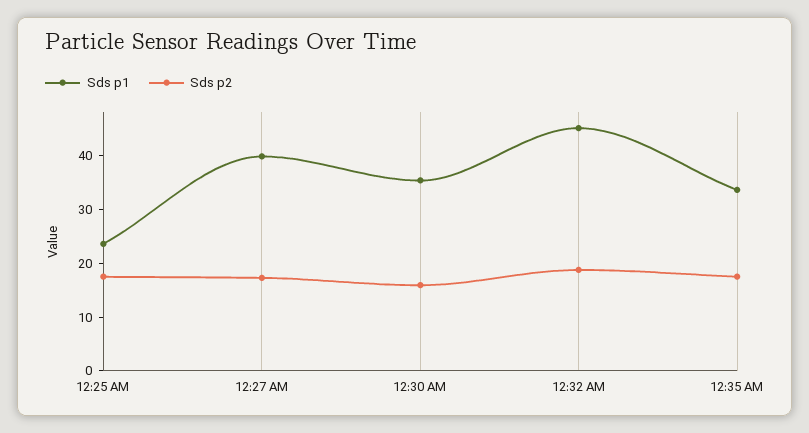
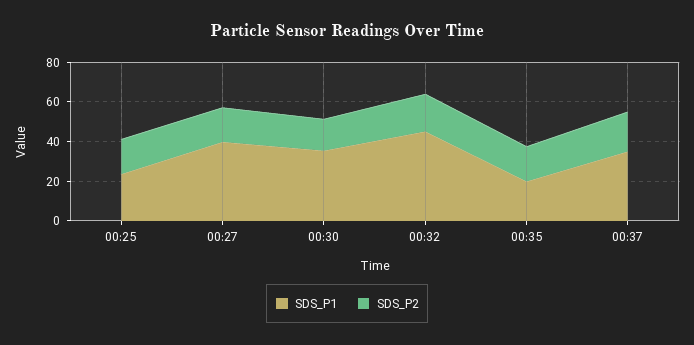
Sds p1, 12:35 AM: 34 -> 20
Sds p1, 00:37: none -> 35
Sds p2, 00:37: none -> 20

